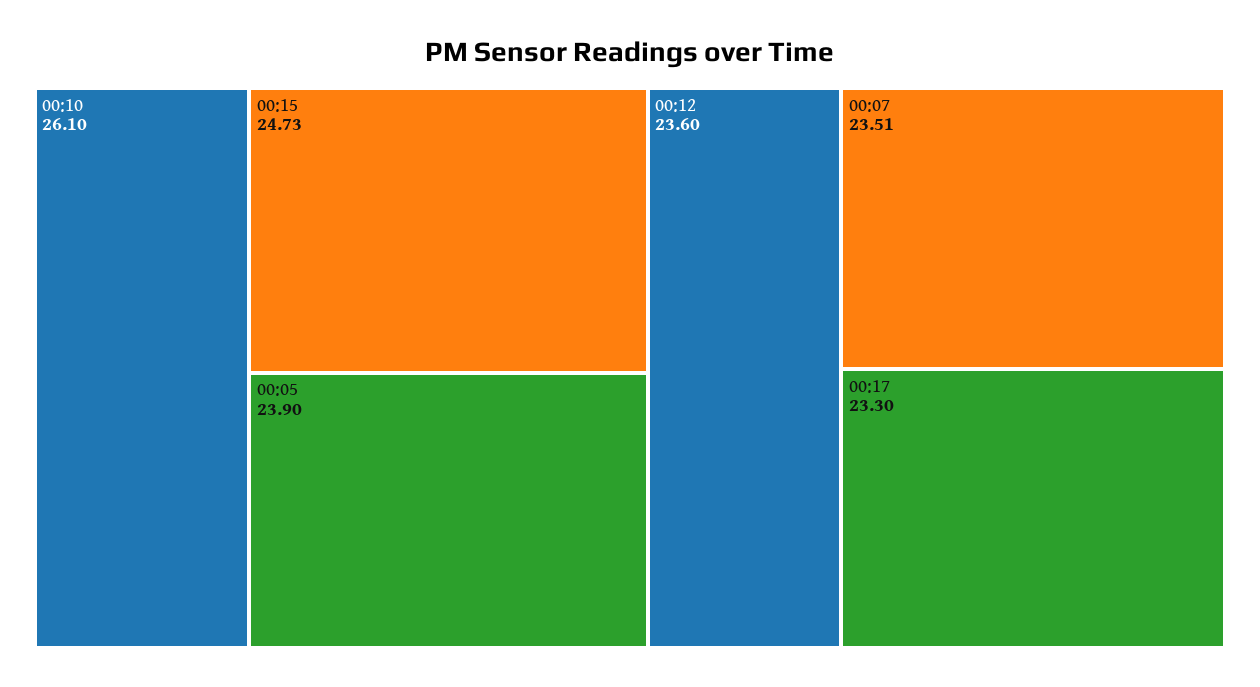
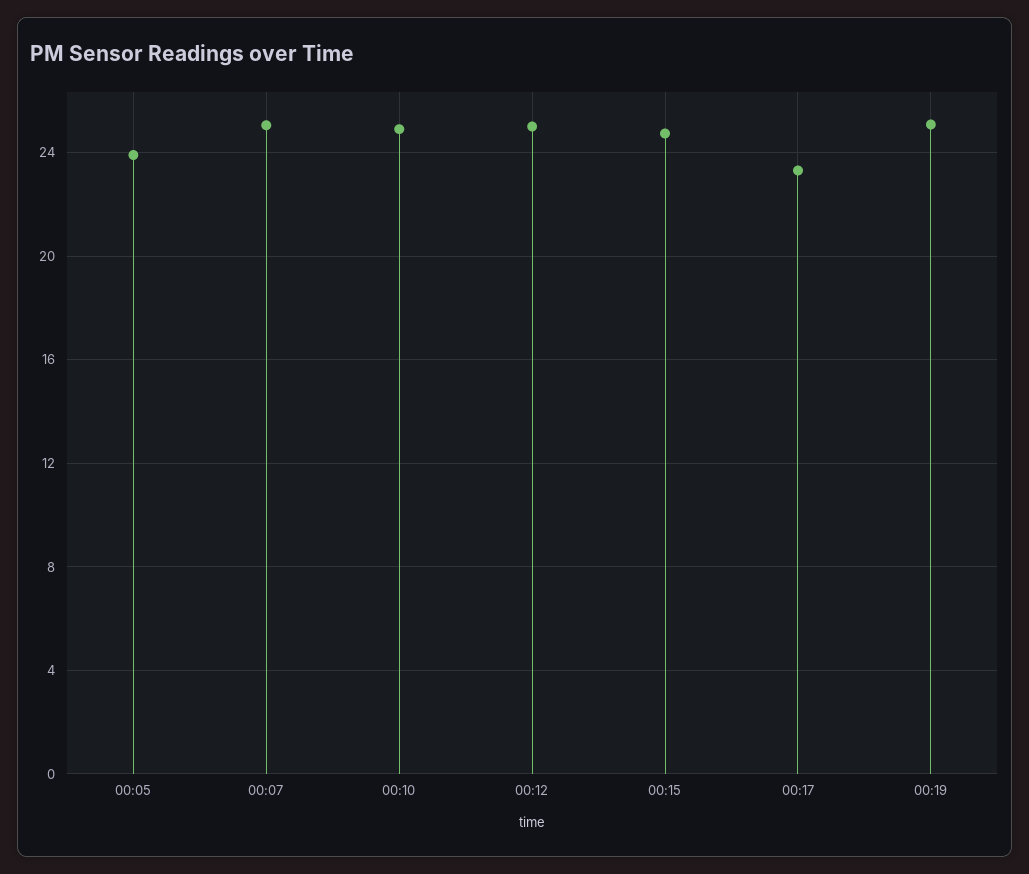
00:10: 26.1 -> 25
00:12: 23.6 -> 25
00:07: 23.51 -> 25
00:19: none -> 25

